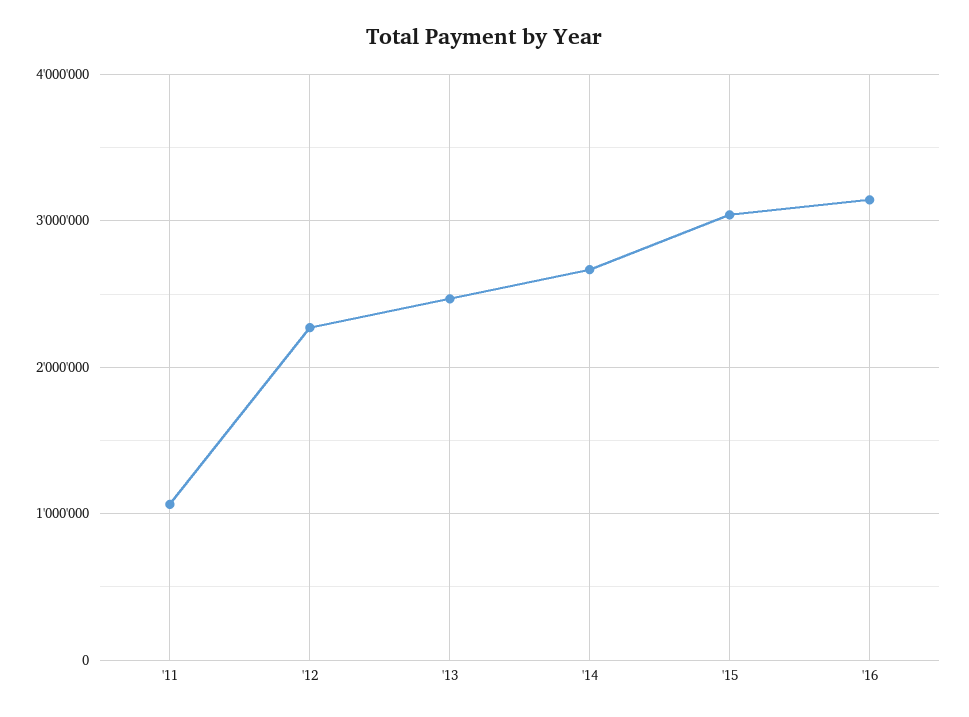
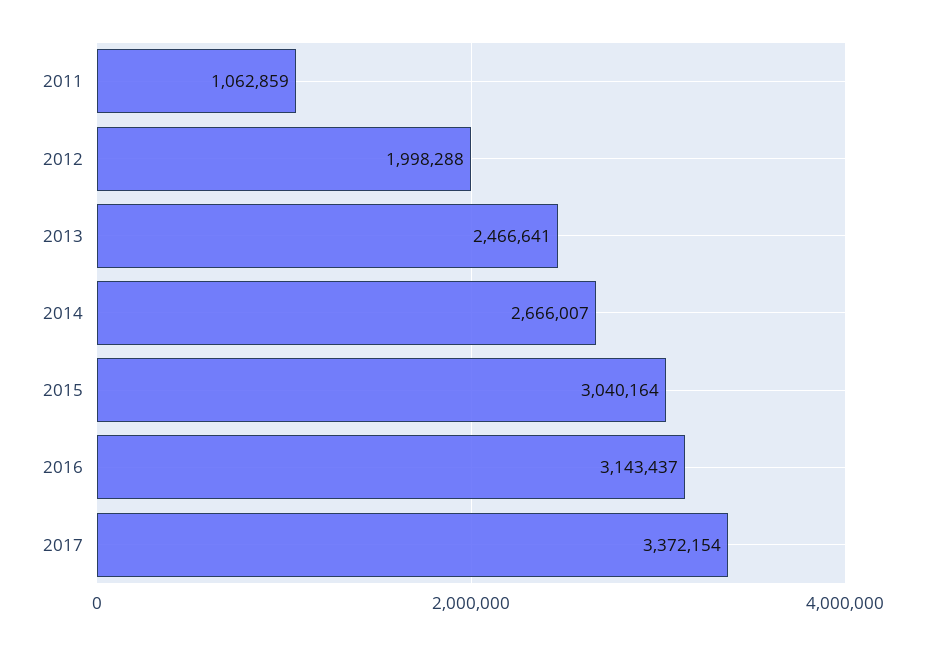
'12: 2300000 -> 1998288
2017: none -> 3372154

